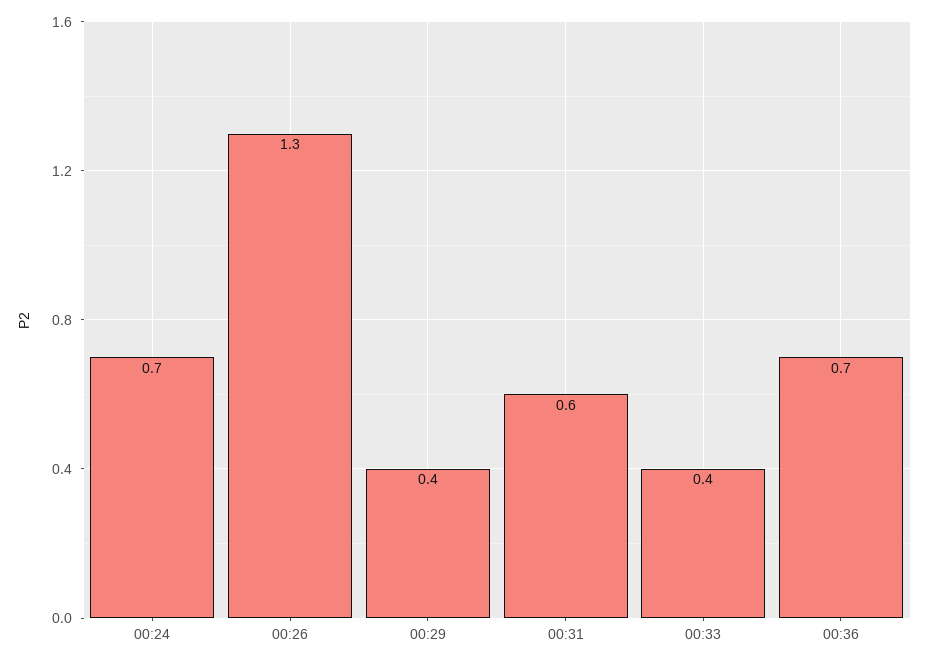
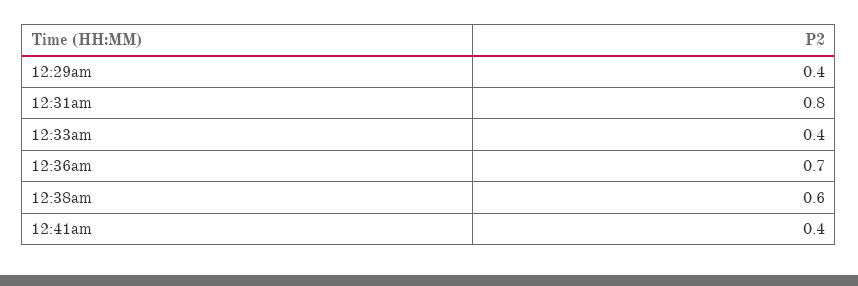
00:24: 0.7 -> none
00:26: 1.3 -> none
00:31: 0.6 -> 0.8
12:38am: none -> 0.6
12:41am: none -> 0.4

